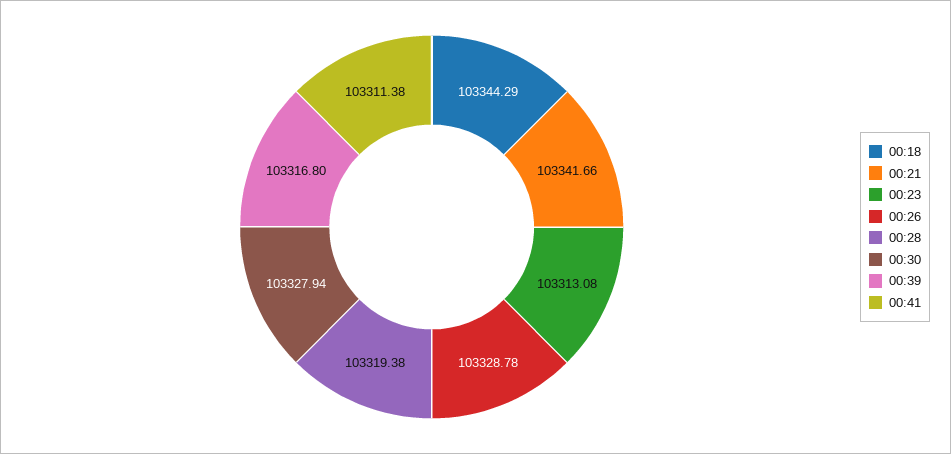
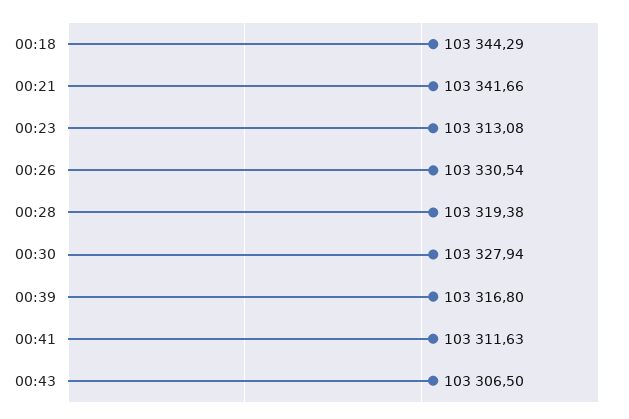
00:26: 103328.78 -> 103330.54
00:41: 103311.38 -> 103311.63
00:43: none -> 103306.5

